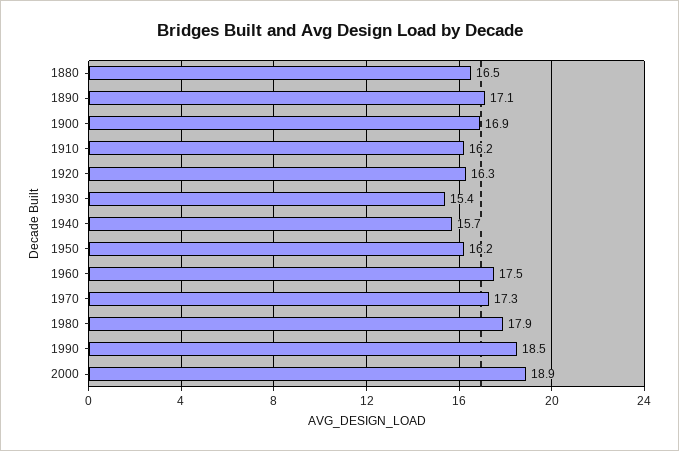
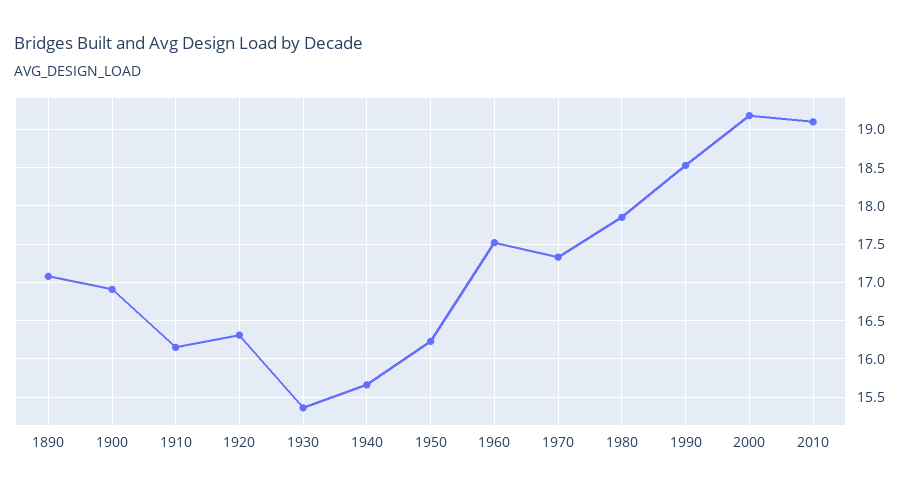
1880: 16.5 -> none
2000: 18.9 -> 19.2
2010: none -> 19.1

